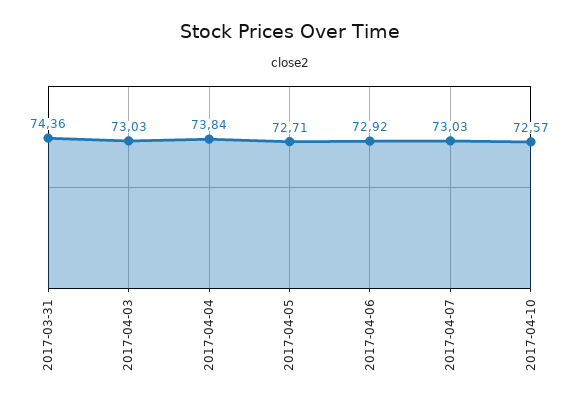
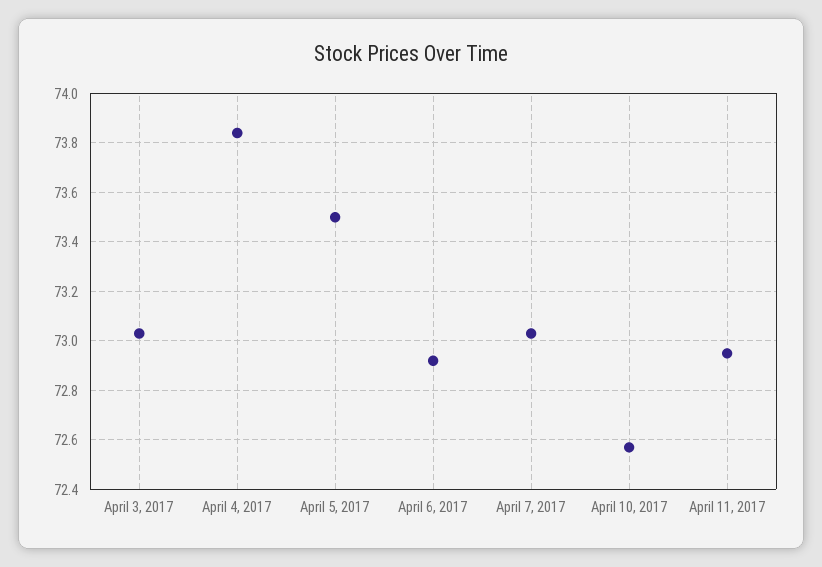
2017-03-31: 74.36 -> none
2017-04-05: 72.71 -> 73.5
April 11, 2017: none -> 72.95

